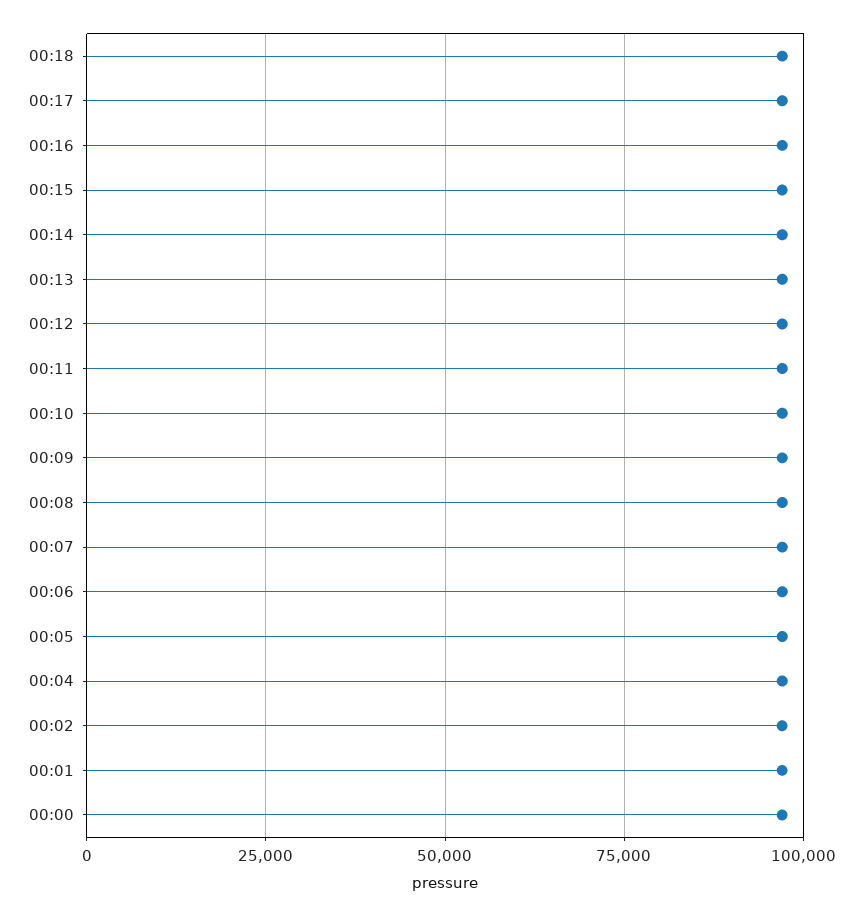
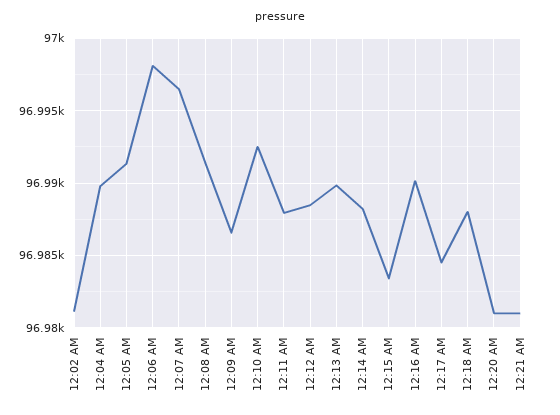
00:01: 97500 -> none
00:00: 97500 -> none
12:20 AM: none -> 96981
12:21 AM: none -> 96981

